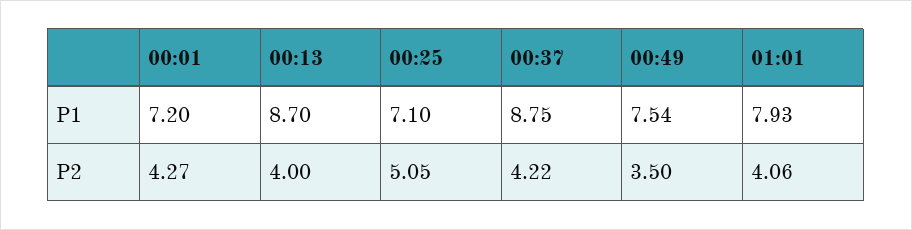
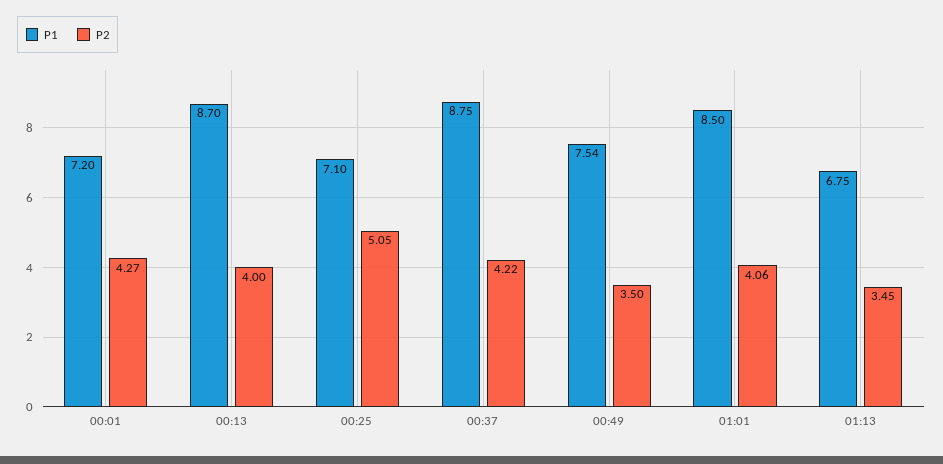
P1, 01:01: 7.93 -> 8.5
P1, 01:13: none -> 6.75
P2, 01:13: none -> 3.45

